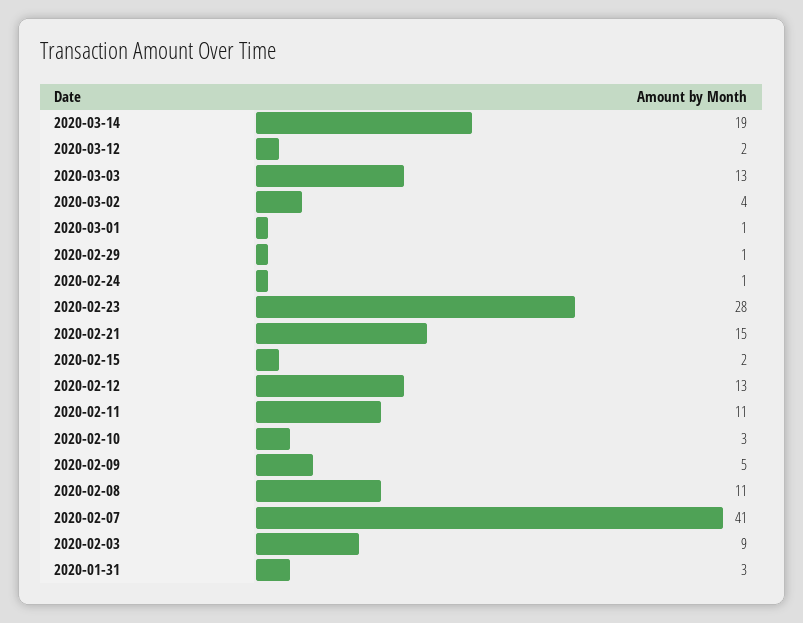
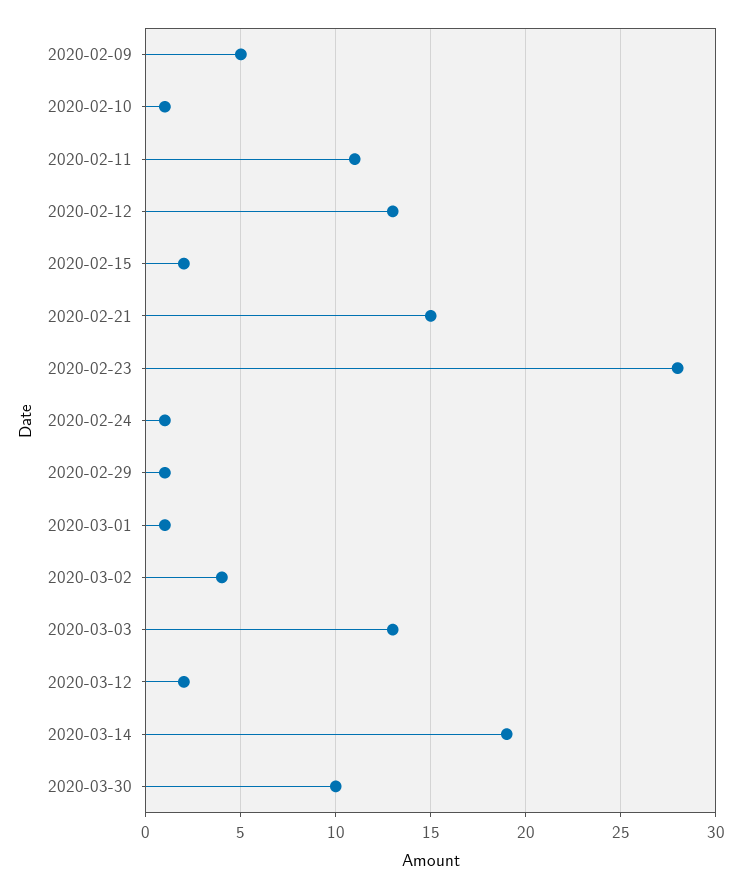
2020-02-10: 3 -> 1
2020-02-08: 11 -> none
2020-02-07: 41 -> none
2020-02-03: 9 -> none
2020-01-31: 3 -> none
2020-03-30: none -> 10

